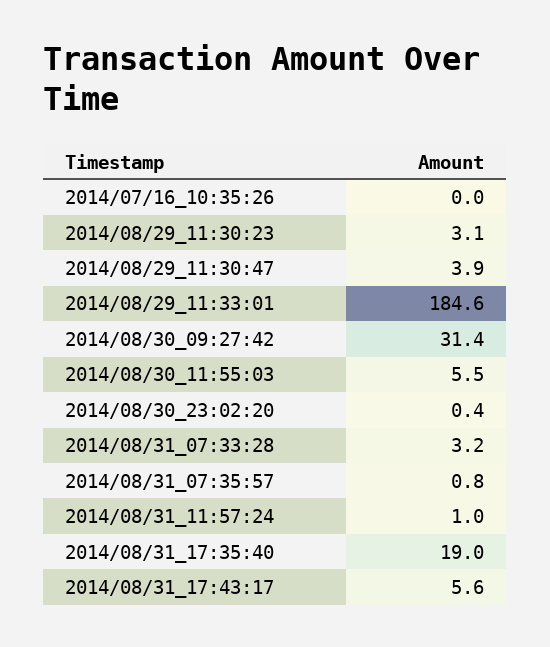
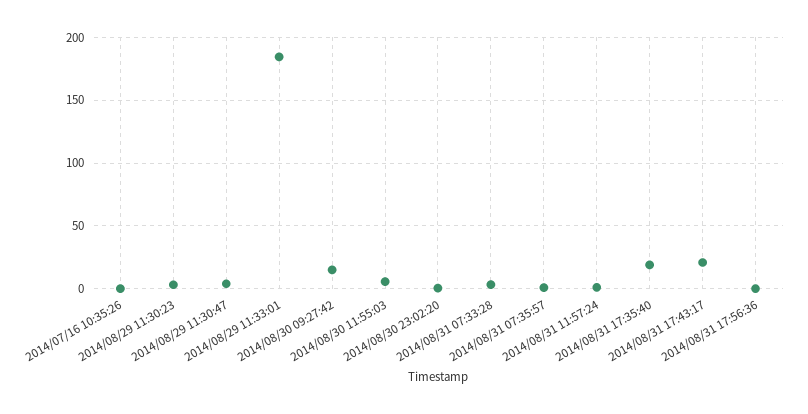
2014/08/30_09:27:42: 31.4 -> 15
2014/08/31_17:43:17: 5.6 -> 20
2014/08/31 17:56:36: none -> 0

